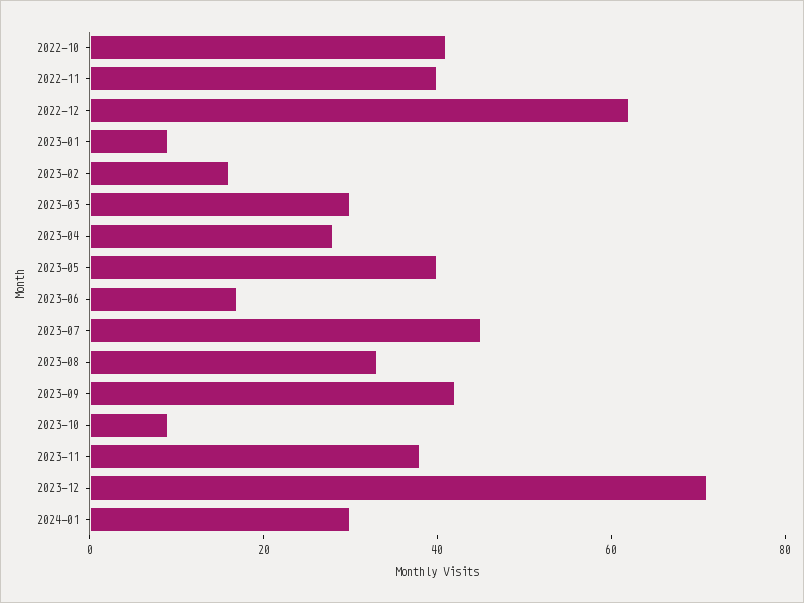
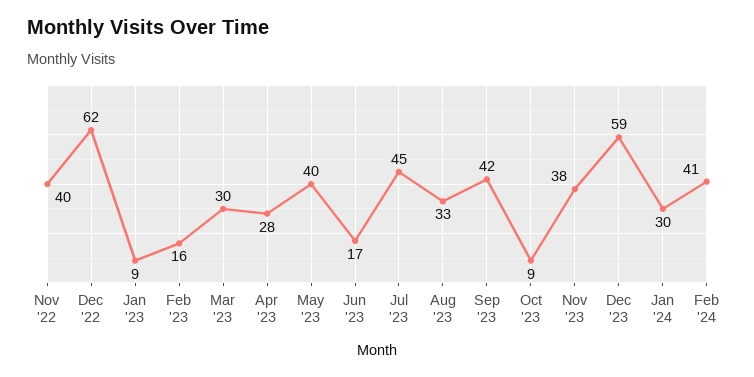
2022-10: 40 -> none
2023-12: 70 -> 59
Feb '24: none -> 41

